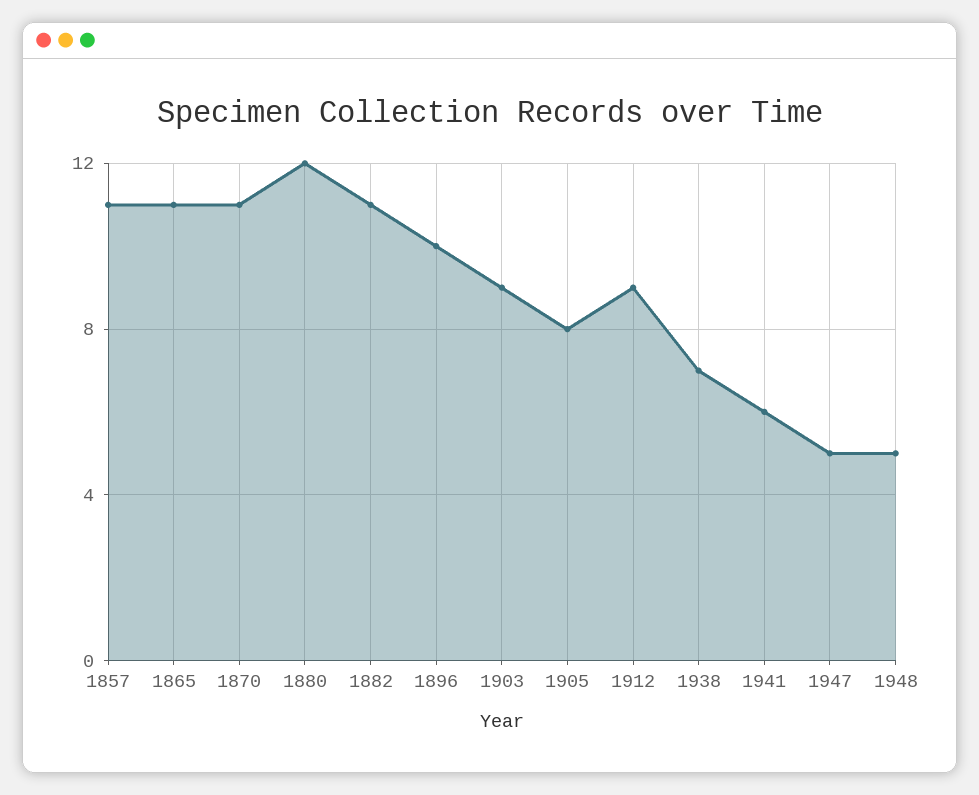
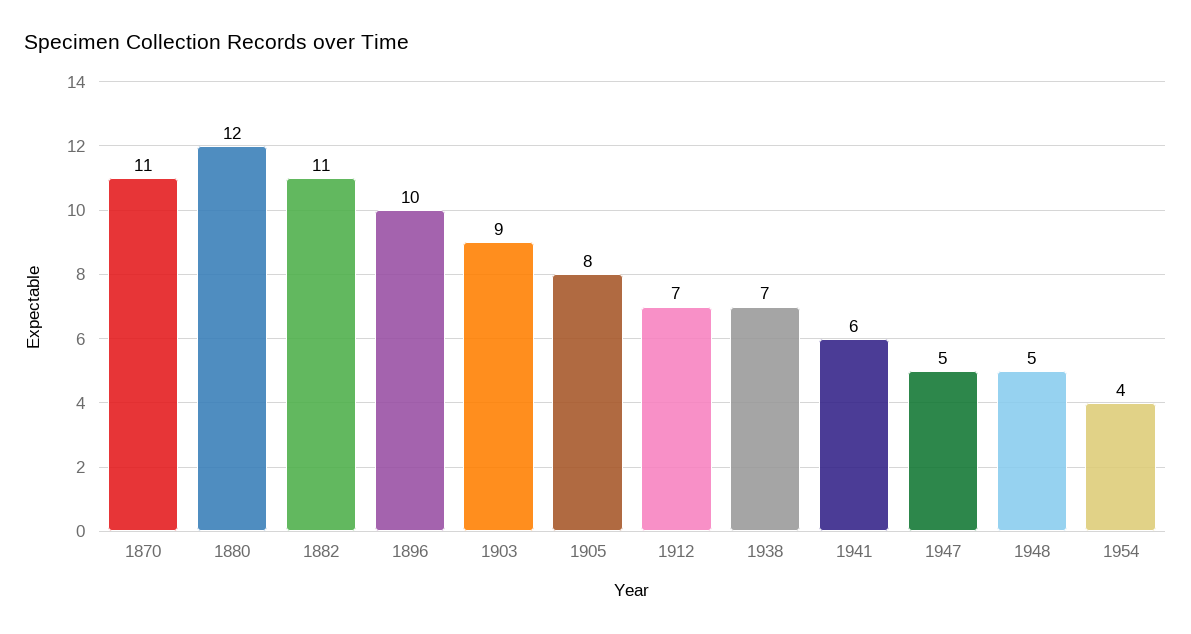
1857: 11 -> none
1865: 11 -> none
1912: 9 -> 7
1954: none -> 4

